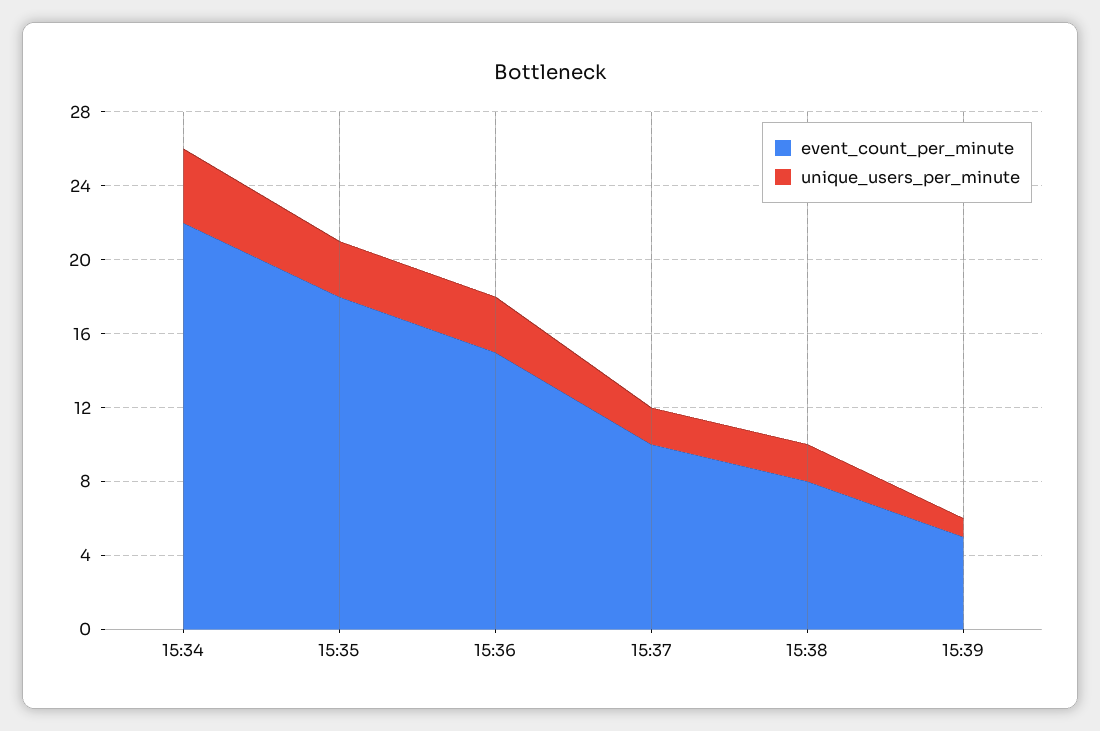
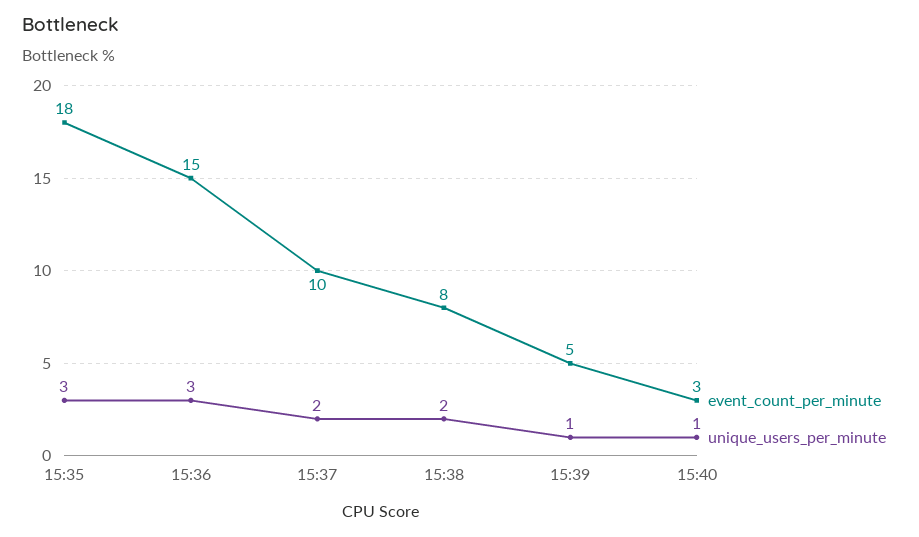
event_count_per_minute, 15:34: 22 -> none
unique_users_per_minute, 15:34: 4 -> none
event_count_per_minute, 15:40: none -> 3
unique_users_per_minute, 15:40: none -> 1

